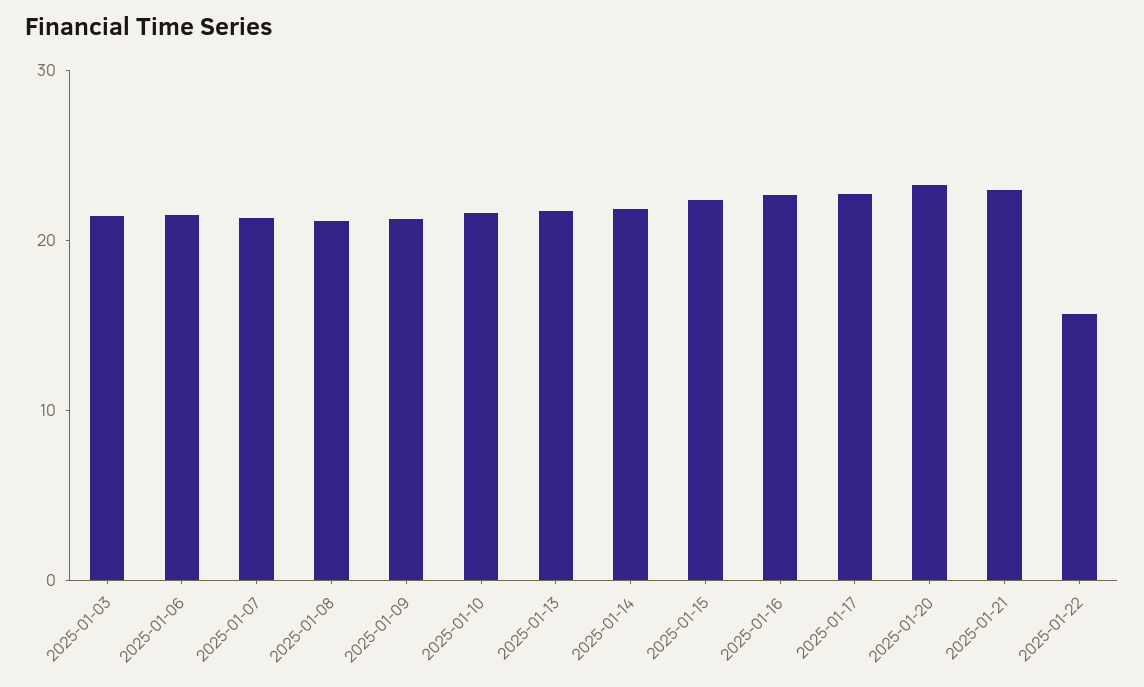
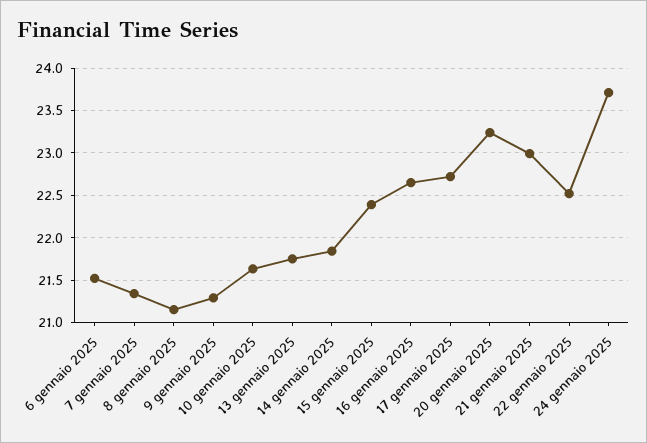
2025-01-03: 22 -> none
2025-01-22: 16 -> 22.5
24 gennaio 2025: none -> 23.7

